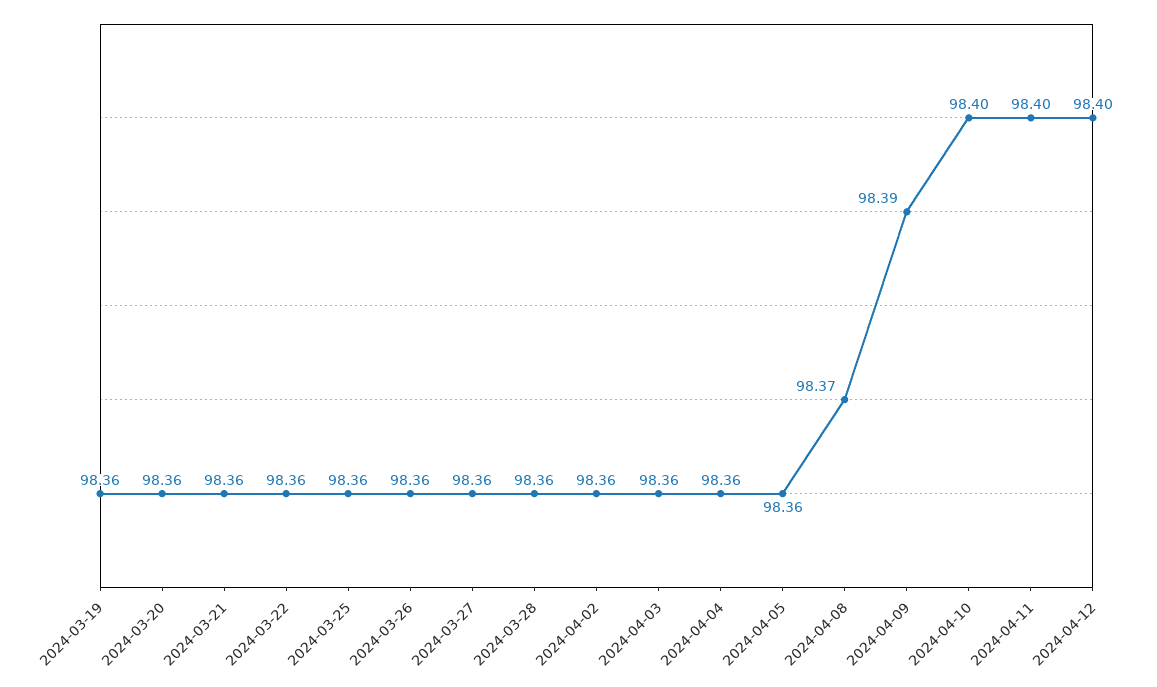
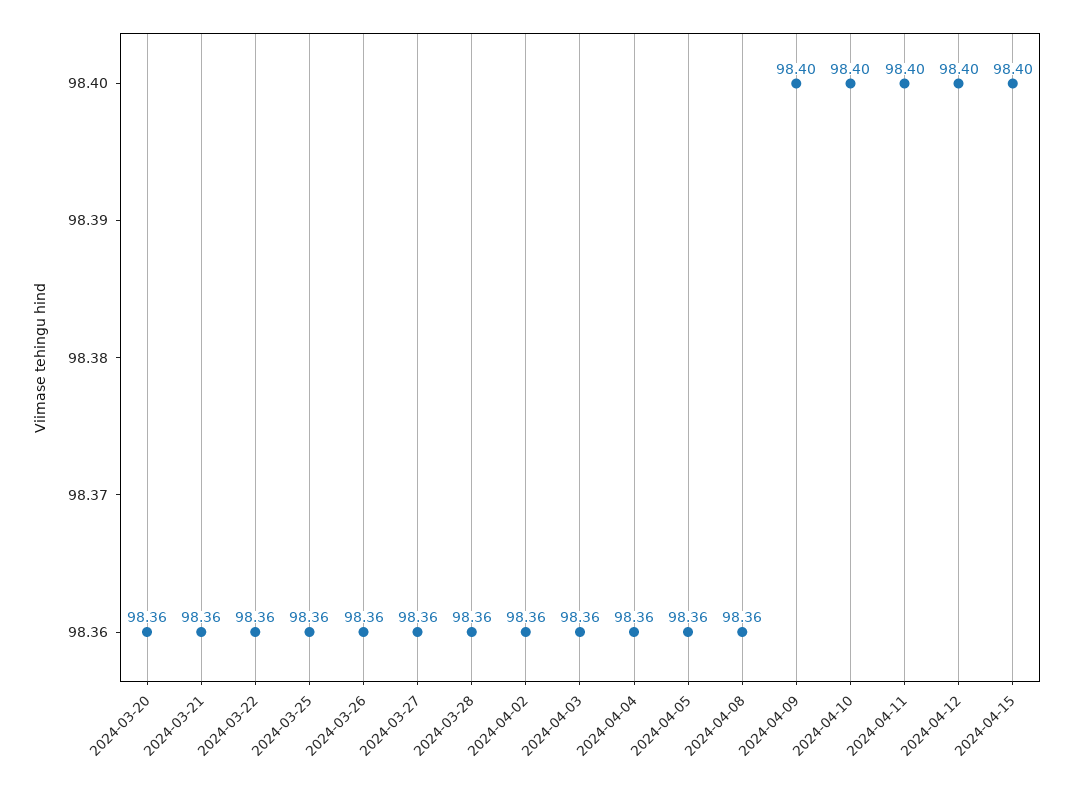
2024-03-19: 98.36 -> none
2024-04-08: 98.37 -> 98.36
2024-04-09: 98.39 -> 98.4
2024-04-15: none -> 98.4

